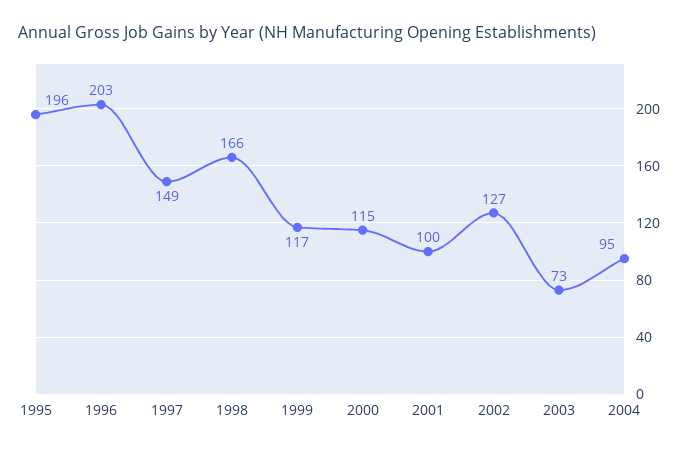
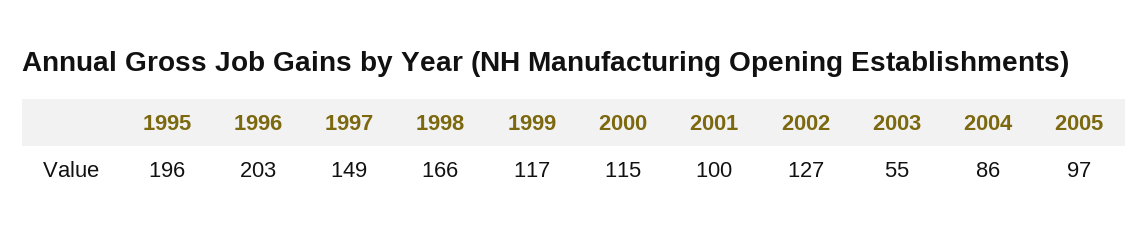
2003: 73 -> 55
2004: 95 -> 86
2005: none -> 97

